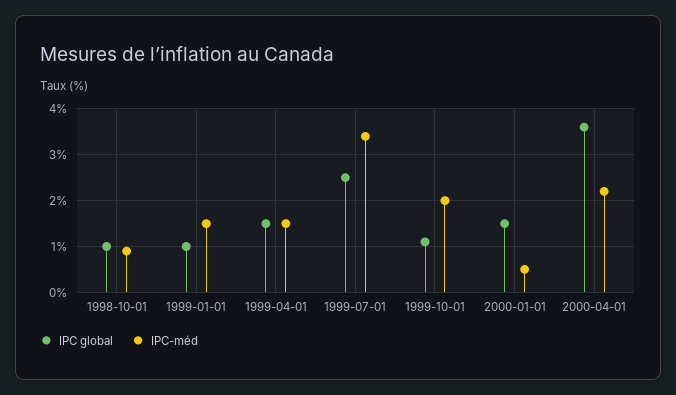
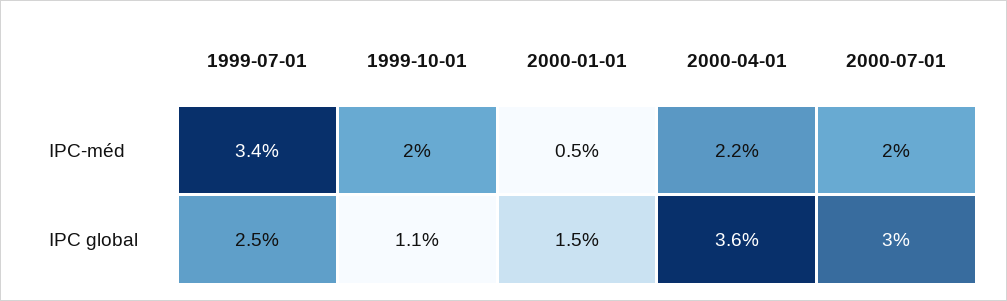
IPC global, 1998-10-01: 1 -> none
IPC-méd, 1998-10-01: 1 -> none
IPC global, 1999-01-01: 1 -> none
IPC-méd, 1999-01-01: 1.5 -> none
IPC global, 1999-04-01: 1.5 -> none
IPC-méd, 1999-04-01: 1.5 -> none
IPC-méd, 2000-07-01: none -> 2
IPC global, 2000-07-01: none -> 3

